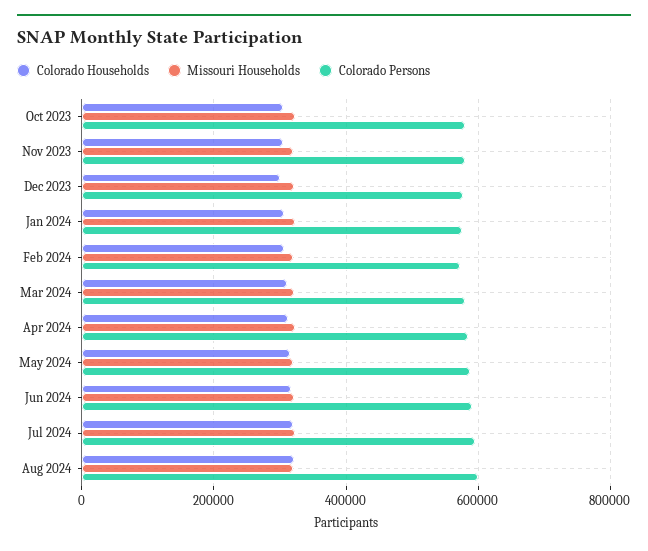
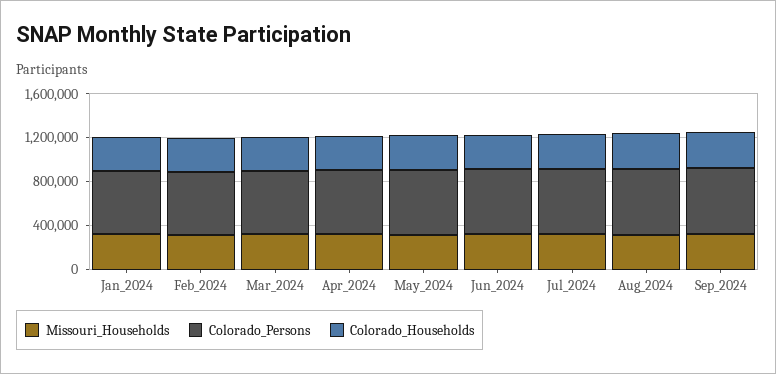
Colorado Households, Oct 2023: 300000 -> none
Missouri Households, Oct 2023: 320000 -> none
Colorado Persons, Oct 2023: 580000 -> none
Colorado Households, Nov 2023: 300000 -> none
Missouri Households, Nov 2023: 320000 -> none
Colorado Persons, Nov 2023: 580000 -> none
Colorado Households, Dec 2023: 300000 -> none
Missouri Households, Dec 2023: 320000 -> none
Colorado Persons, Dec 2023: 580000 -> none
Missouri Households, Sep_2024: none -> 300000
Colorado Persons, Sep_2024: none -> 600000
Colorado Households, Sep_2024: none -> 300000

